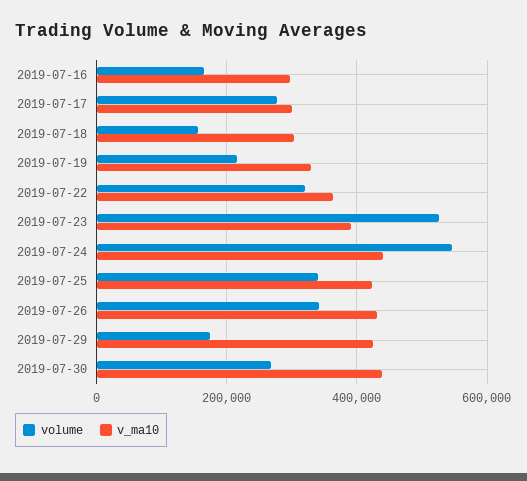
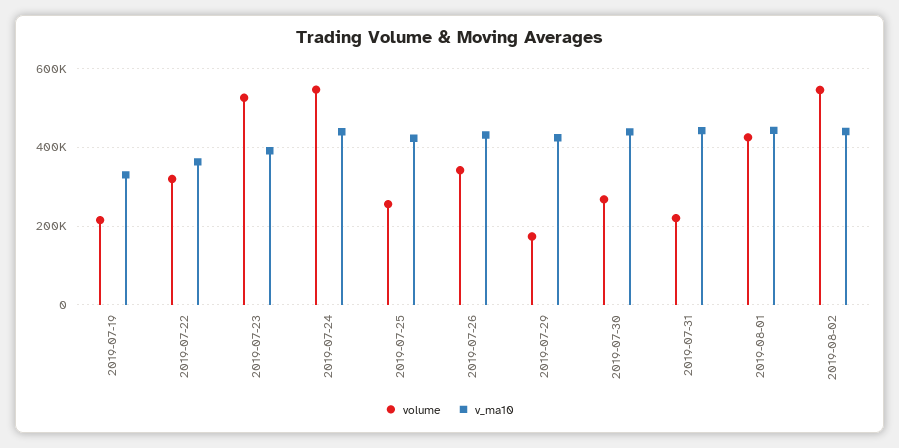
volume, 2019-07-16: 160000 -> none
v_ma10, 2019-07-16: 300000 -> none
volume, 2019-07-17: 280000 -> none
v_ma10, 2019-07-17: 300000 -> none
volume, 2019-07-18: 160000 -> none
v_ma10, 2019-07-18: 300000 -> none
volume, 2019-07-25: 340000 -> 260000
volume, 2019-07-31: none -> 220000
v_ma10, 2019-07-31: none -> 440000
volume, 2019-08-01: none -> 420000
v_ma10, 2019-08-01: none -> 440000
volume, 2019-08-02: none -> 540000
v_ma10, 2019-08-02: none -> 440000

